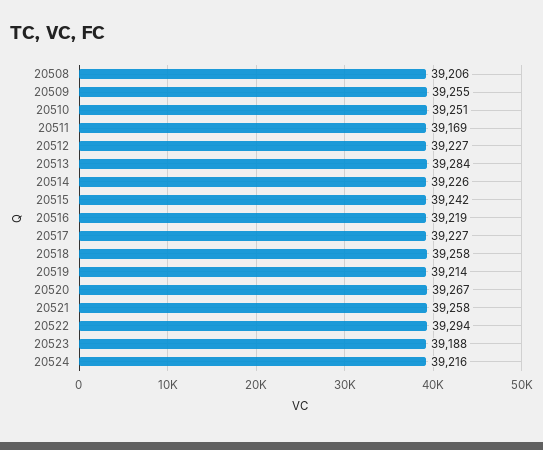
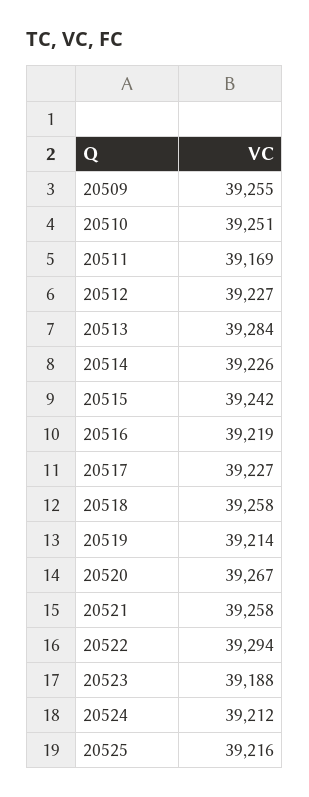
20508: 39206 -> none
20524: 39216 -> 39212
20525: none -> 39216

